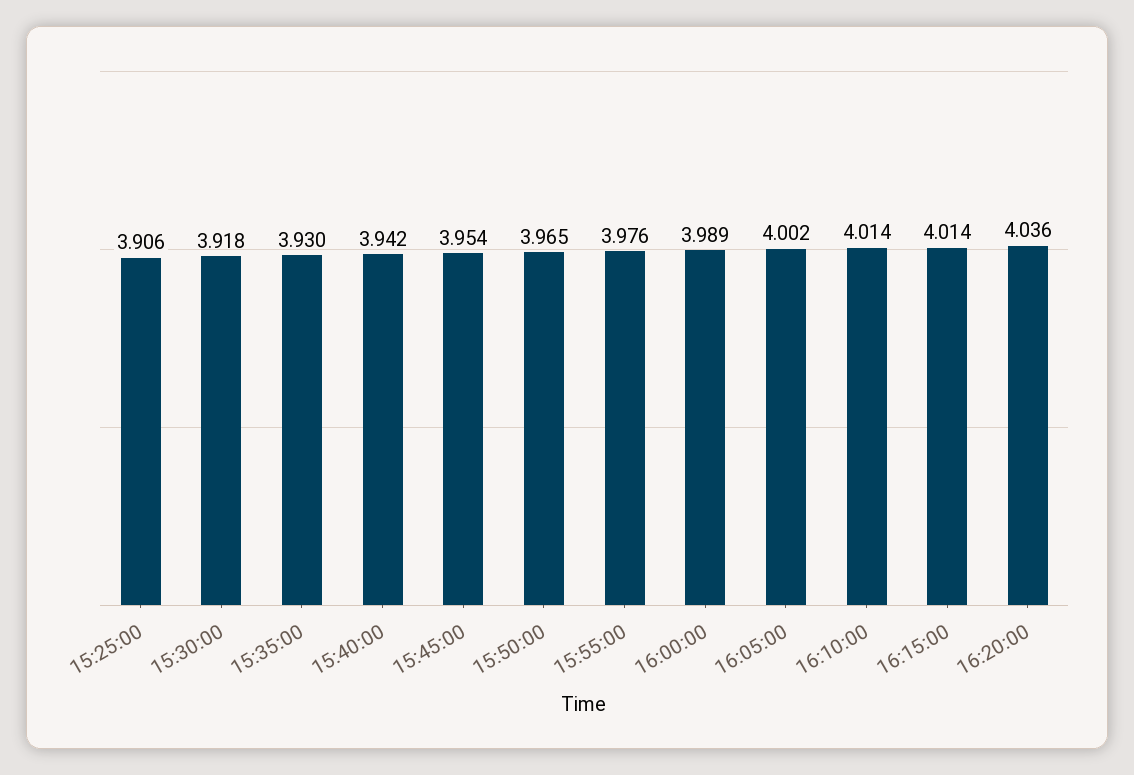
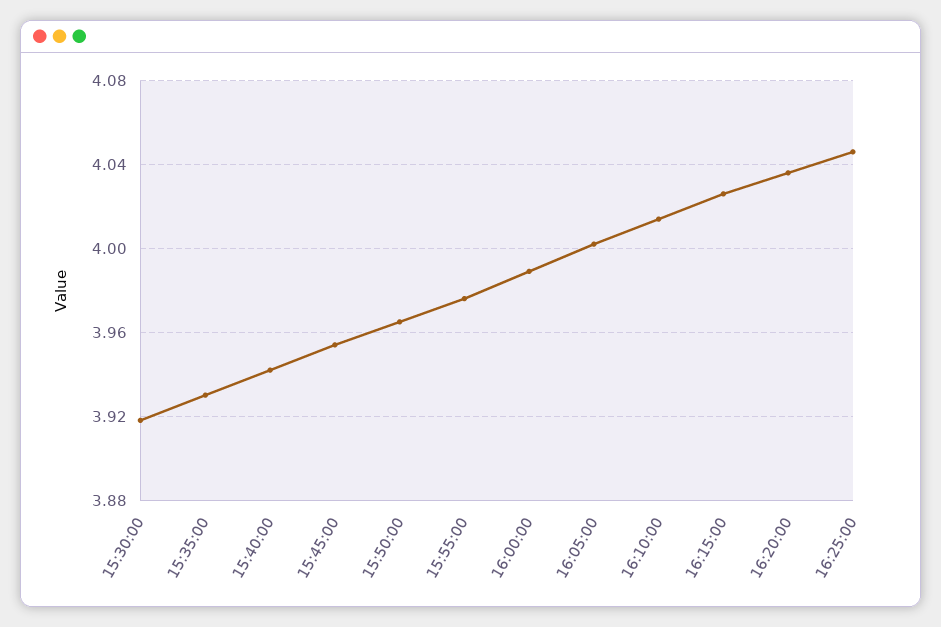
15:25:00: 3.906 -> none
16:15:00: 4.014 -> 4.025
16:25:00: none -> 4.045

